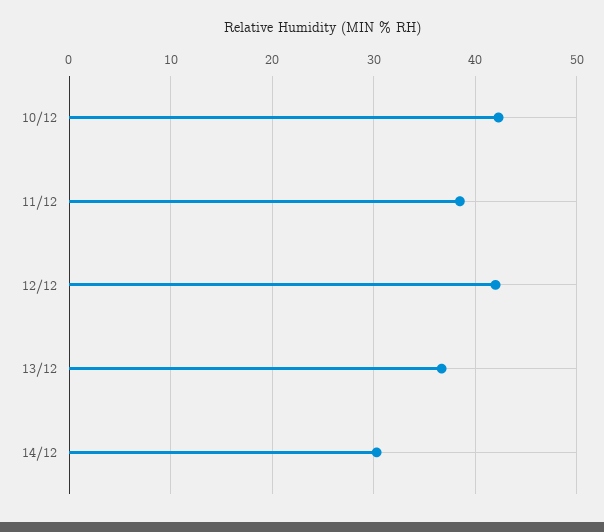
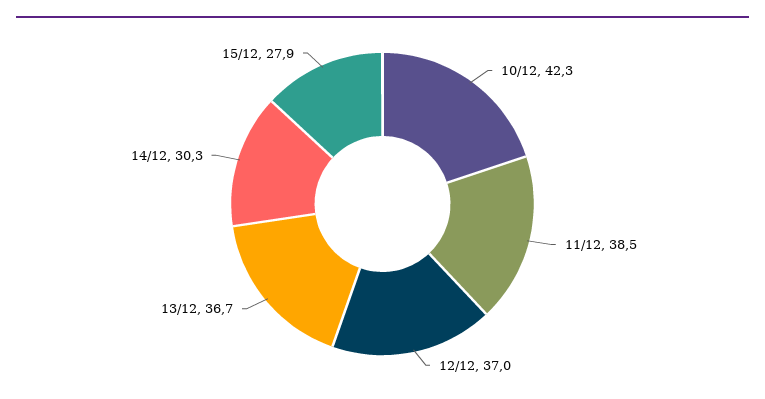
12/12: 42 -> 37
15/12: none -> 27.9

